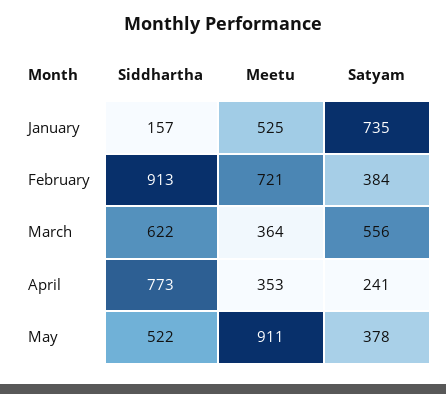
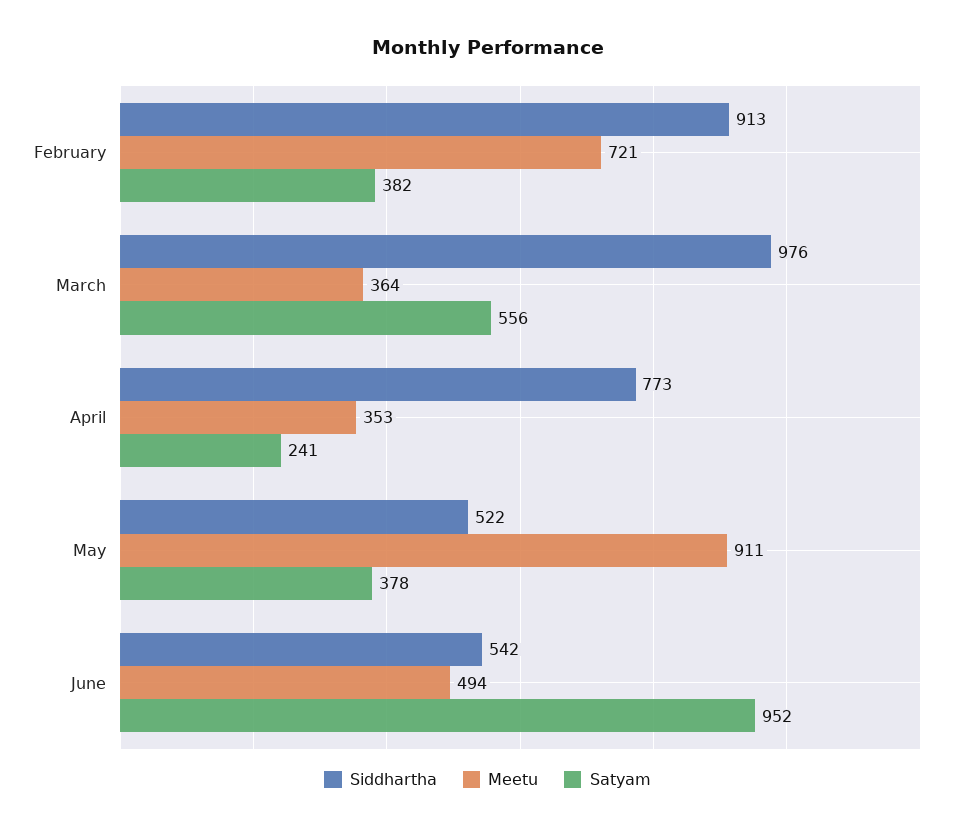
Siddhartha, January: 157 -> none
Meetu, January: 525 -> none
Satyam, January: 735 -> none
Satyam, February: 384 -> 382
Siddhartha, March: 622 -> 976
Siddhartha, June: none -> 542
Meetu, June: none -> 494
Satyam, June: none -> 952

